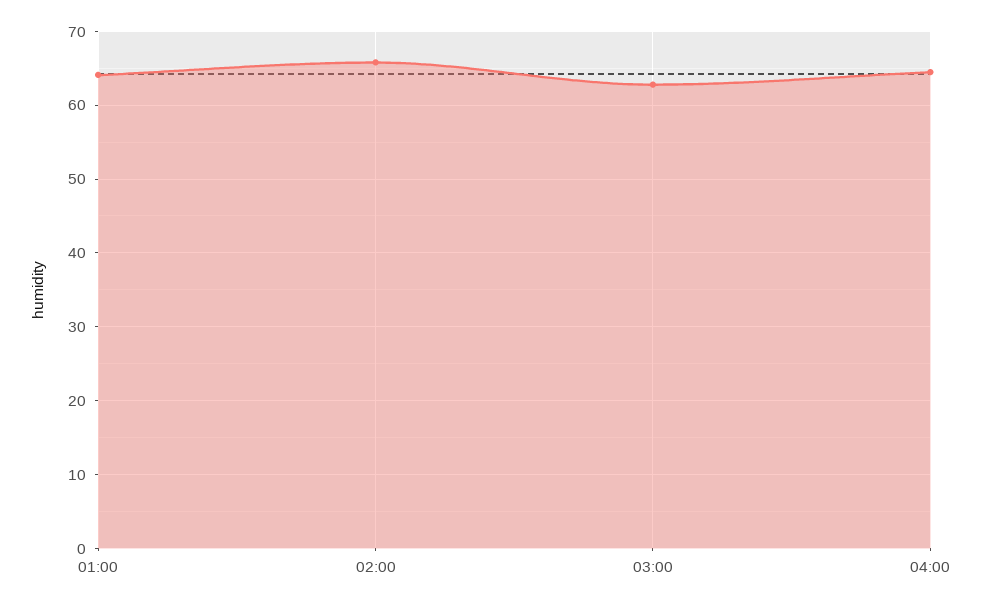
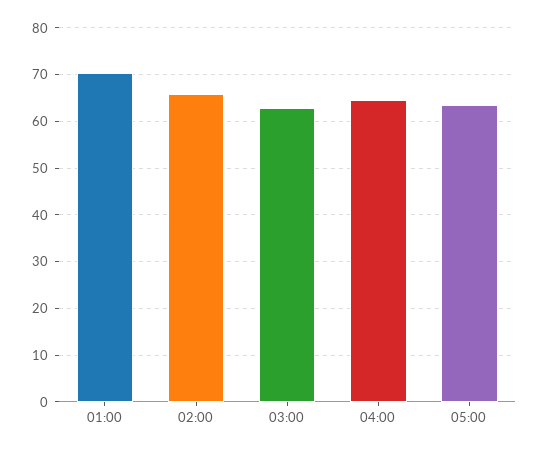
01:00: 64 -> 70
05:00: none -> 64

